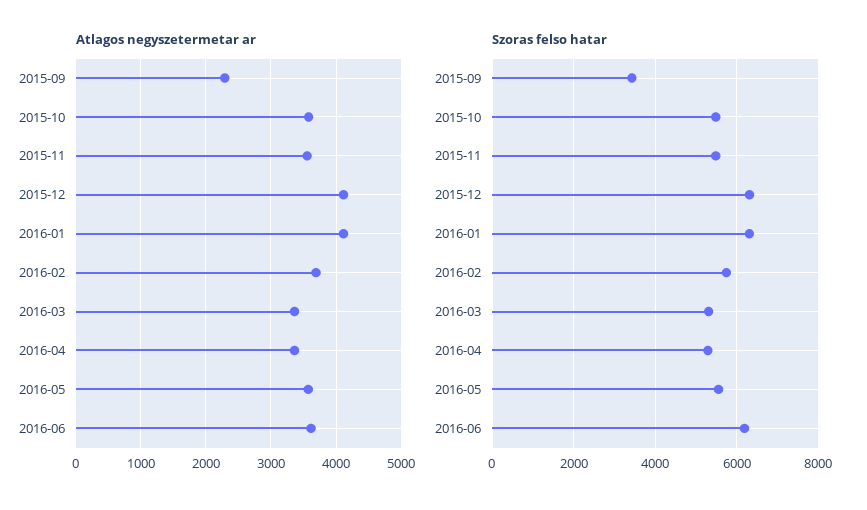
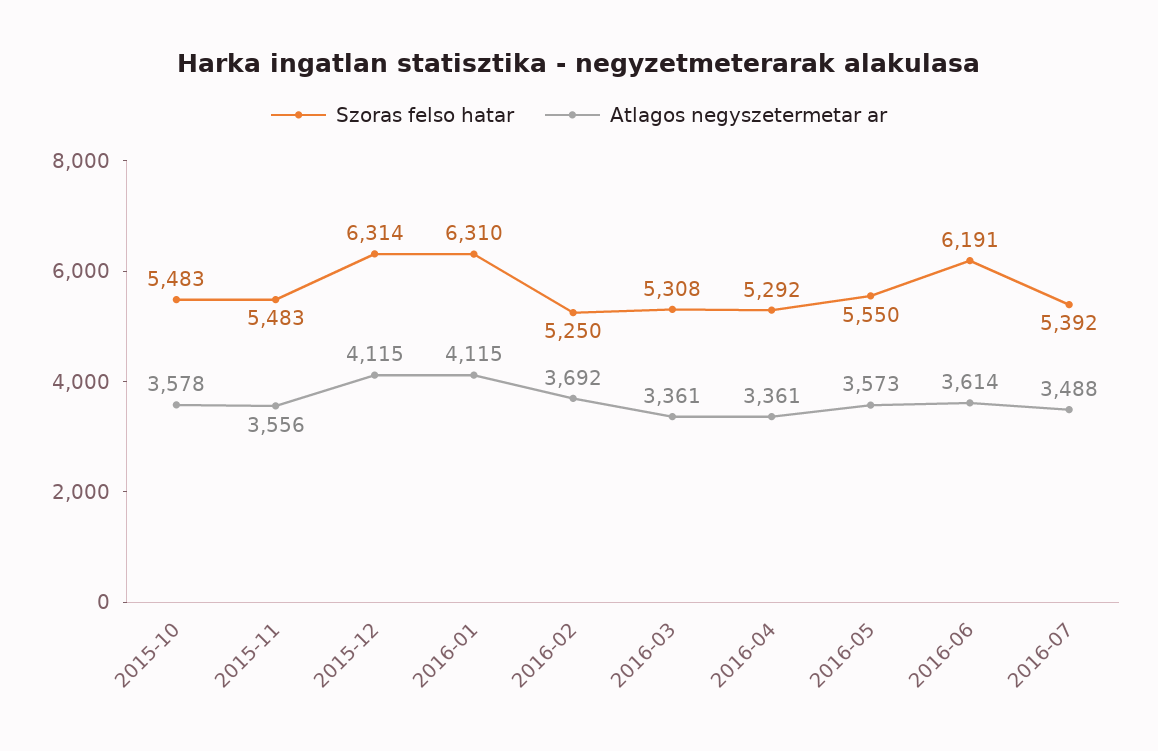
Atlagos negyszetermetar ar, 2015-09: 2300 -> none
Szoras felso hatar, 2015-09: 3400 -> none
Szoras felso hatar, 2016-02: 5800 -> 5250
Szoras felso hatar, 2016-07: none -> 5392
Atlagos negyszetermetar ar, 2016-07: none -> 3488

